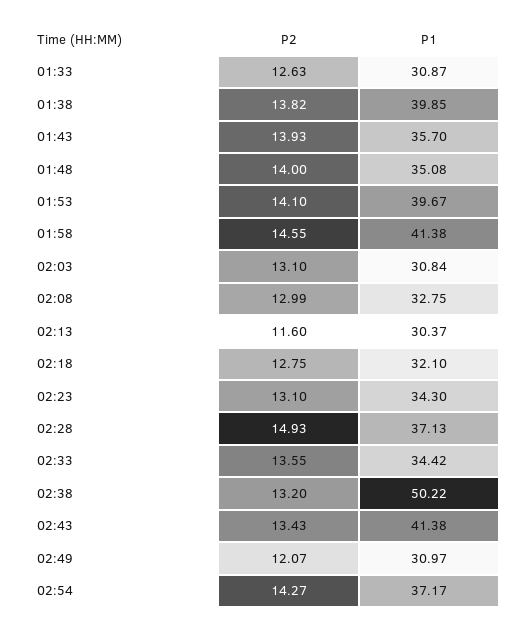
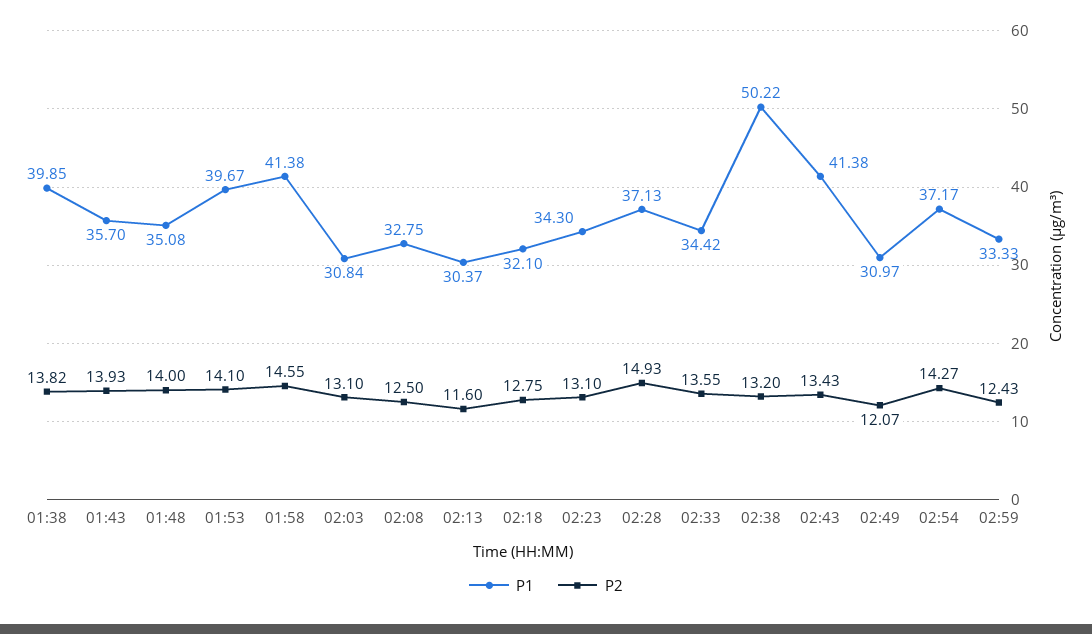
P2, 01:33: 12.63 -> none
P1, 01:33: 30.87 -> none
P2, 02:08: 12.99 -> 12.5
P1, 02:59: none -> 33.33
P2, 02:59: none -> 12.43

